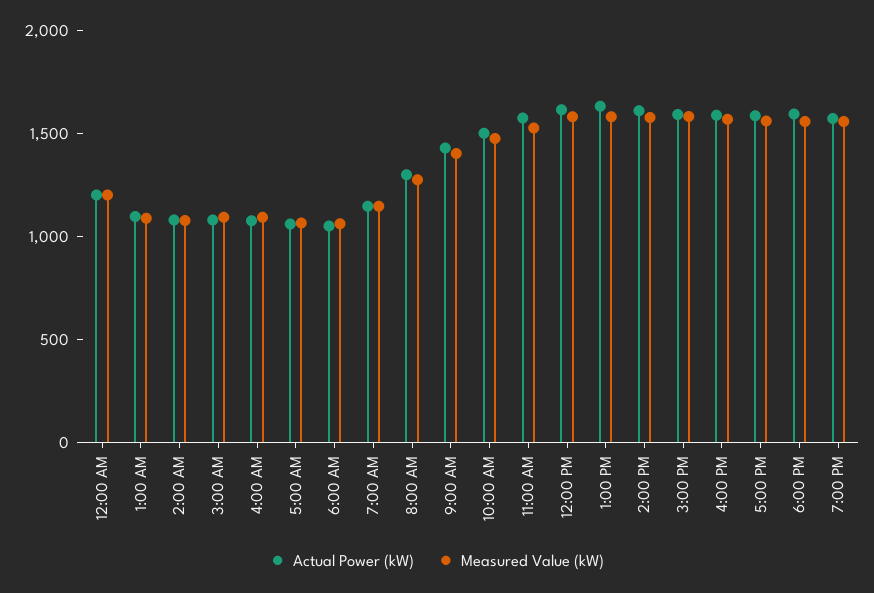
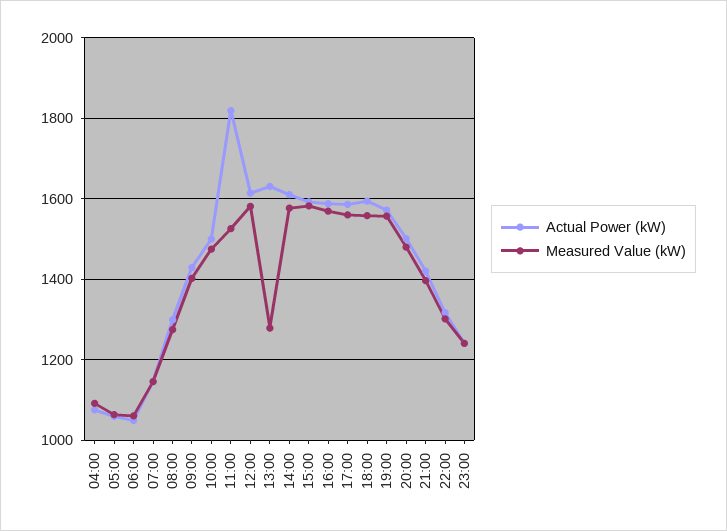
Actual Power (kW), 12:00 AM: 1200 -> none
Measured Value (kW), 12:00 AM: 1200 -> none
Actual Power (kW), 1:00 AM: 1100 -> none
Measured Value (kW), 1:00 AM: 1100 -> none
Actual Power (kW), 2:00 AM: 1100 -> none
Measured Value (kW), 2:00 AM: 1100 -> none
Actual Power (kW), 3:00 AM: 1100 -> none
Measured Value (kW), 3:00 AM: 1100 -> none
Actual Power (kW), 11:00 AM: 1600 -> 1820
Measured Value (kW), 1:00 PM: 1600 -> 1280
Actual Power (kW), 20:00: none -> 1500
Measured Value (kW), 20:00: none -> 1480
Actual Power (kW), 21:00: none -> 1420
Measured Value (kW), 21:00: none -> 1400
Actual Power (kW), 22:00: none -> 1320
Measured Value (kW), 22:00: none -> 1300
Actual Power (kW), 23:00: none -> 1240
Measured Value (kW), 23:00: none -> 1240

